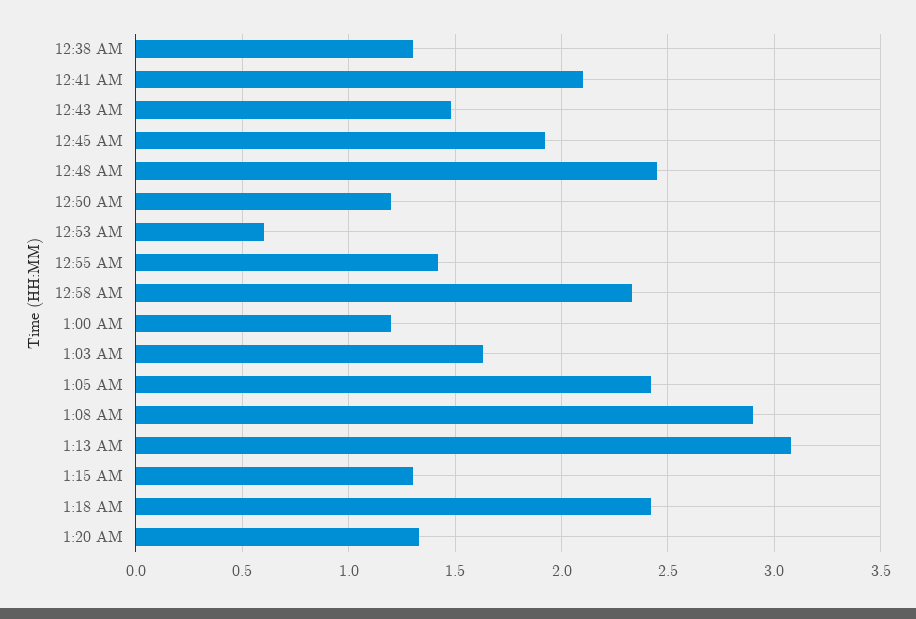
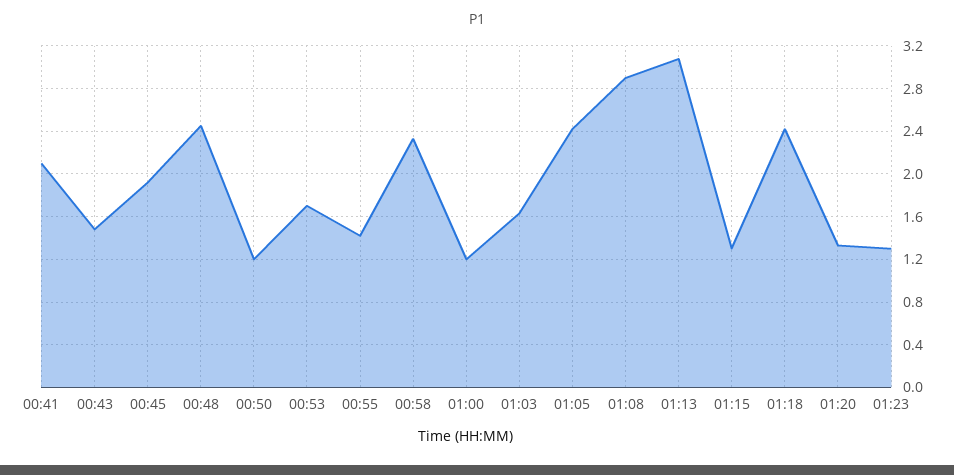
12:38 AM: 1.3 -> none
12:53 AM: 0.6 -> 1.7
01:23: none -> 1.3

